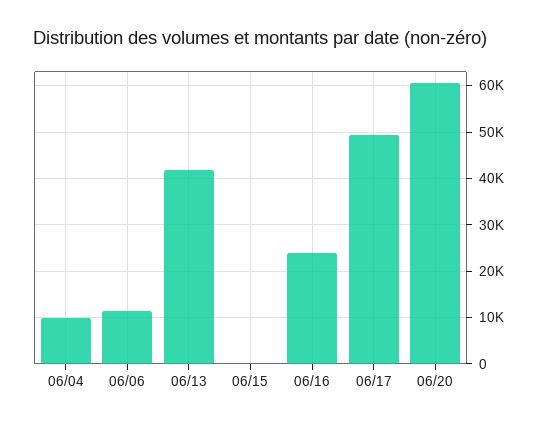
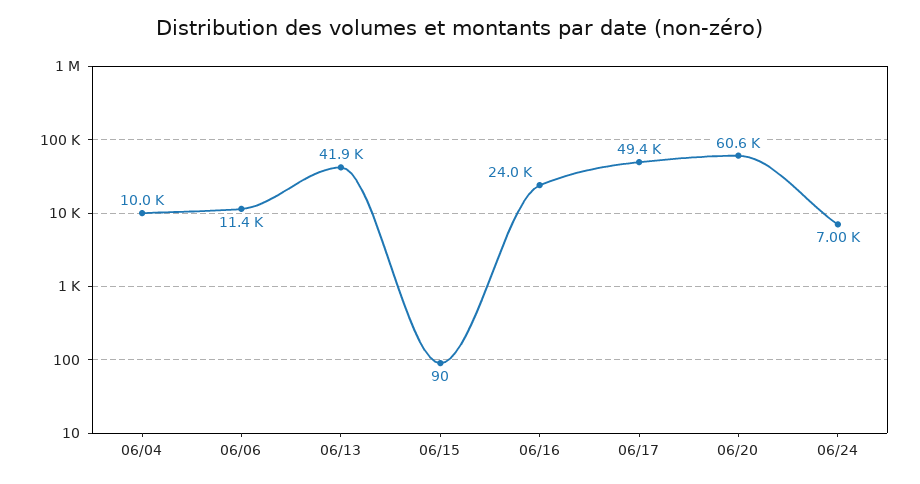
06/24: none -> 7000

